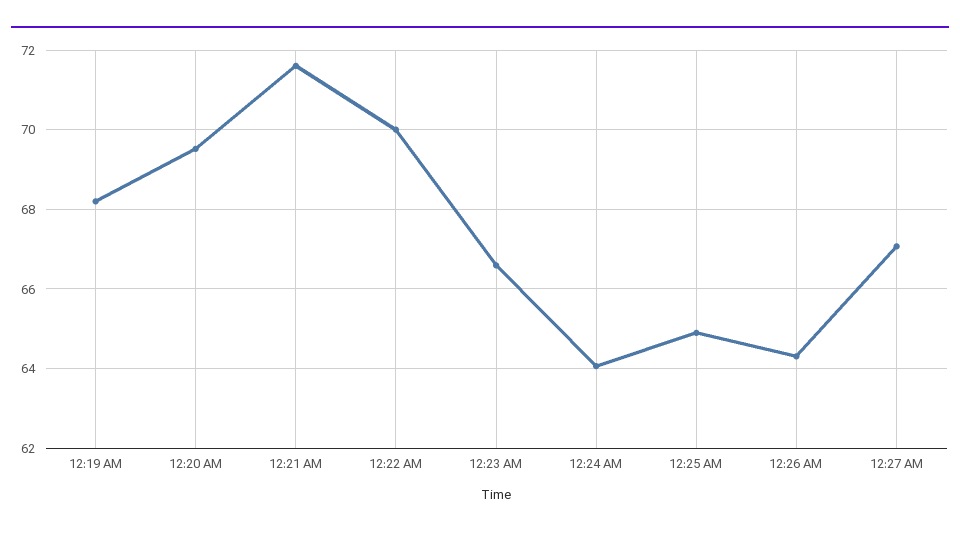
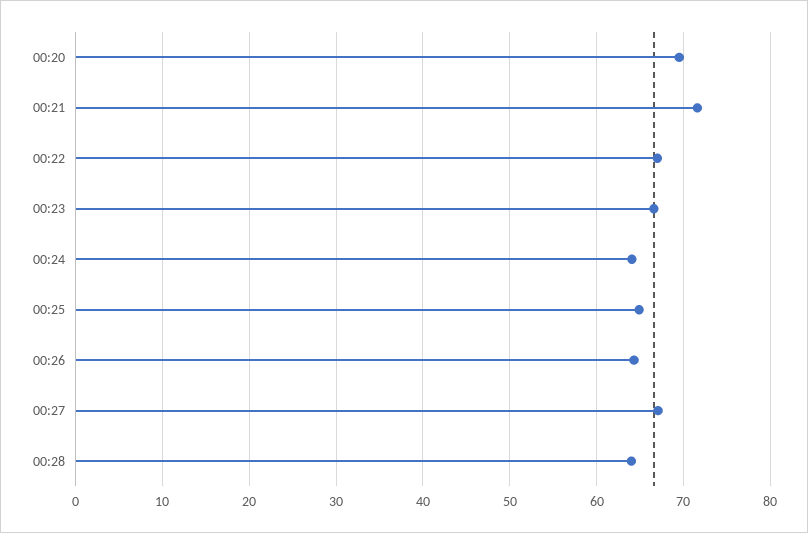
12:19 AM: 68.2 -> none
12:22 AM: 70 -> 67
00:28: none -> 64

